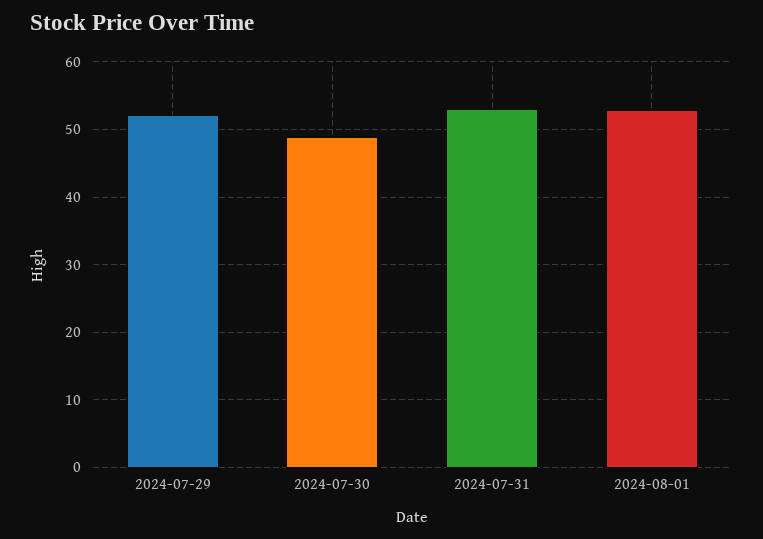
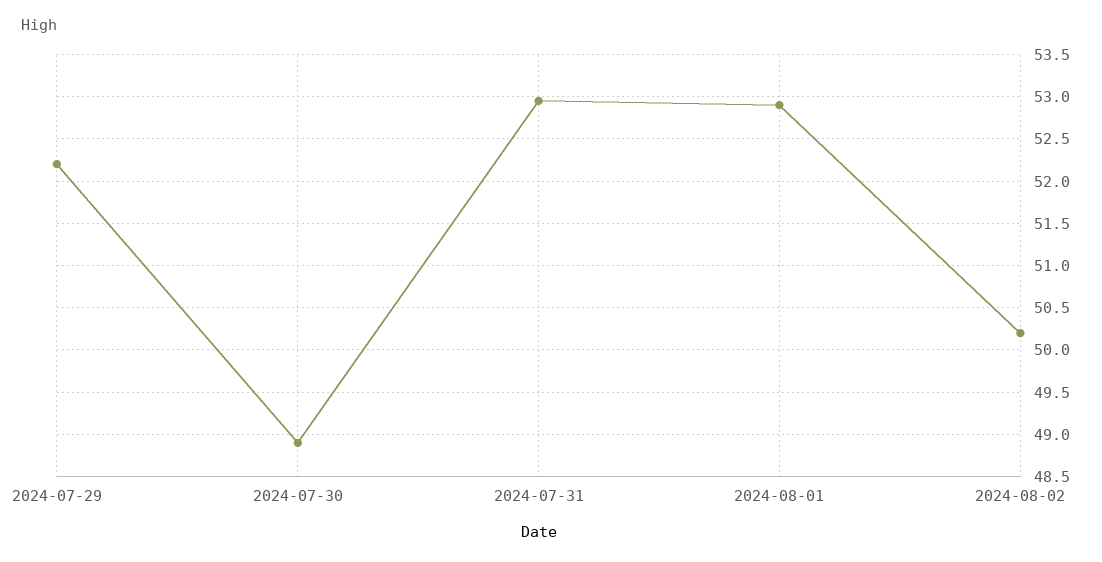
2024-08-02: none -> 50.2

